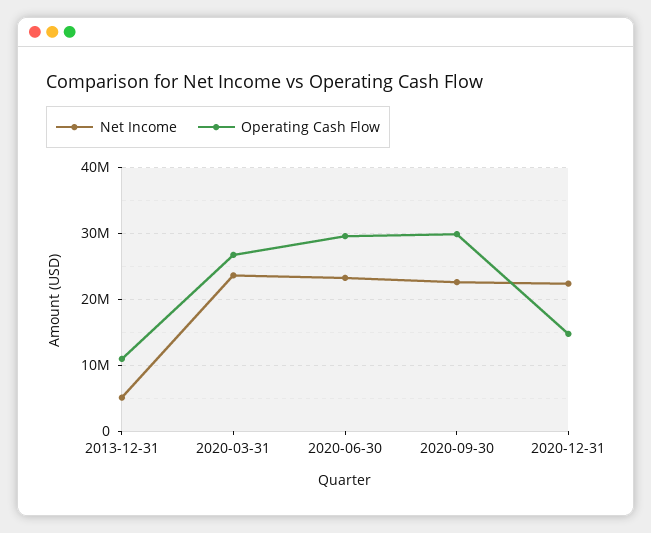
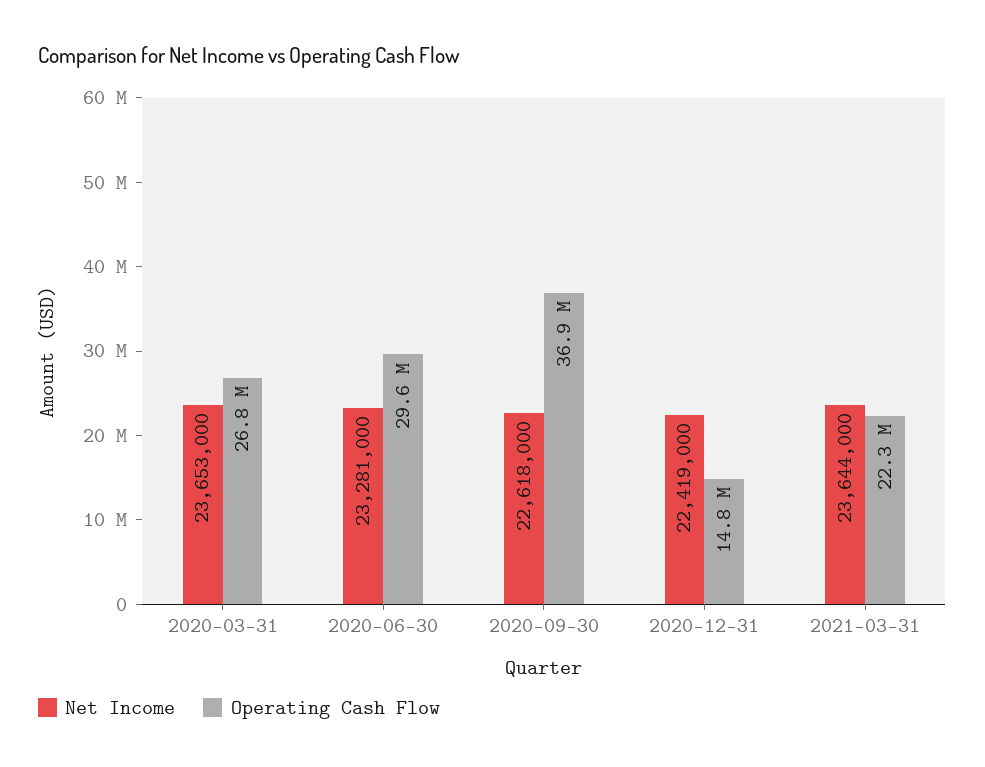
Net Income, 2013-12-31: 5000000 -> none
Operating Cash Flow, 2013-12-31: 11000000 -> none
Operating Cash Flow, 2020-09-30: 30000000 -> 36900000
Net Income, 2021-03-31: none -> 23644000
Operating Cash Flow, 2021-03-31: none -> 22300000

